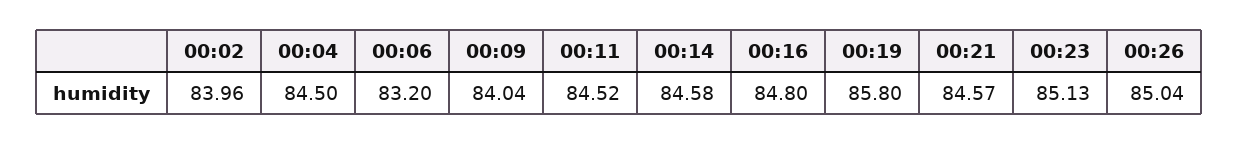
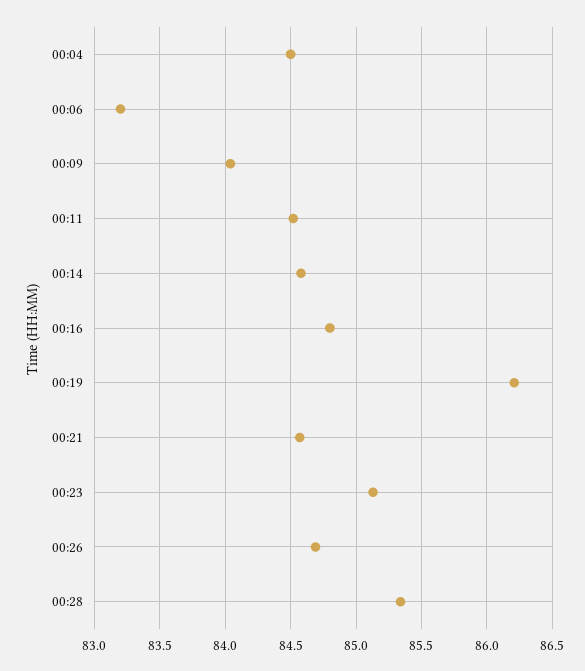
00:02: 83.96 -> none
00:19: 85.8 -> 86.2
00:26: 85.04 -> 84.7
00:28: none -> 85.35

